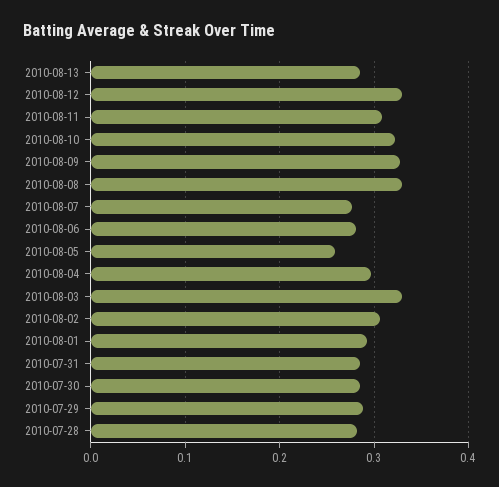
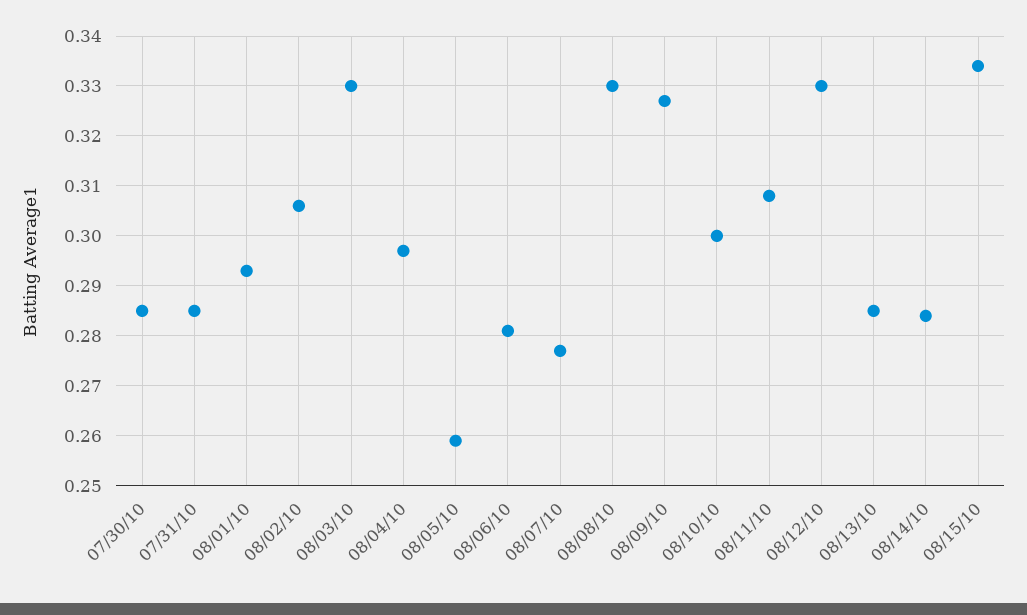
2010-08-10: 0.32 -> 0.3
2010-07-29: 0.29 -> none
2010-07-28: 0.28 -> none
08/14/10: none -> 0.285
08/15/10: none -> 0.335

